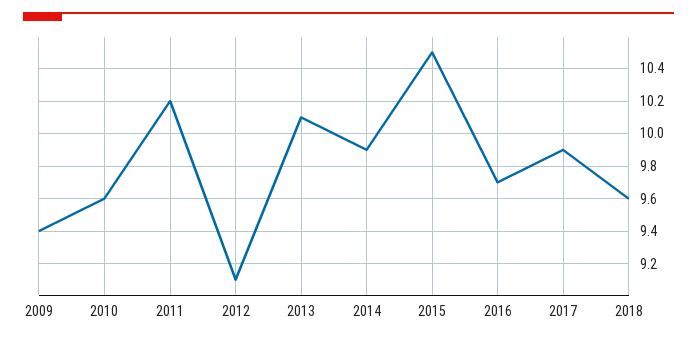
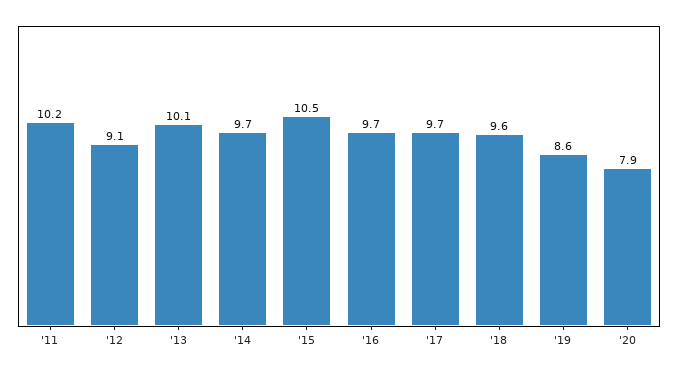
2009: 9.4 -> none
2010: 9.6 -> none
2014: 9.9 -> 9.7
2017: 9.9 -> 9.7
'19: none -> 8.6
'20: none -> 7.9

